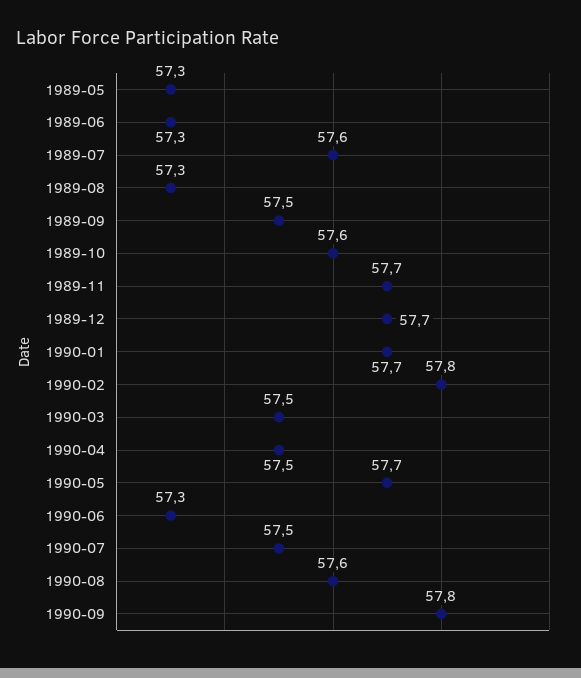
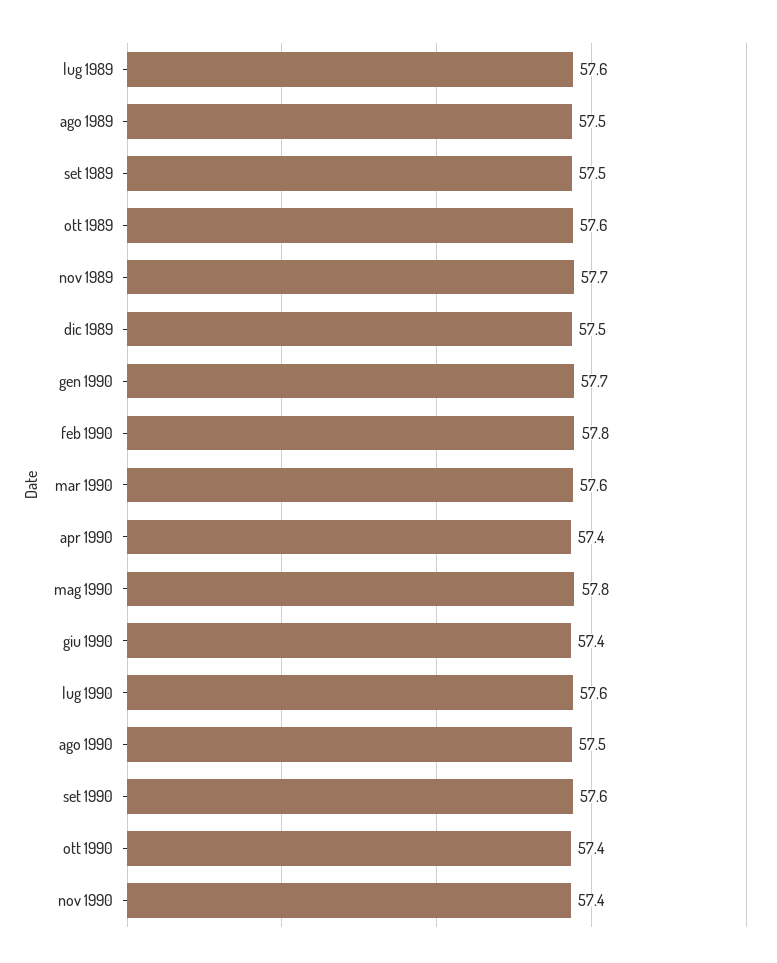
1989-05: 57.3 -> none
1989-06: 57.3 -> none
1989-08: 57.3 -> 57.5
1989-12: 57.7 -> 57.5
1990-03: 57.5 -> 57.6
1990-04: 57.5 -> 57.4
1990-05: 57.7 -> 57.8
1990-06: 57.3 -> 57.4
1990-07: 57.5 -> 57.6
1990-08: 57.6 -> 57.5
1990-09: 57.8 -> 57.6
ott 1990: none -> 57.4
nov 1990: none -> 57.4

